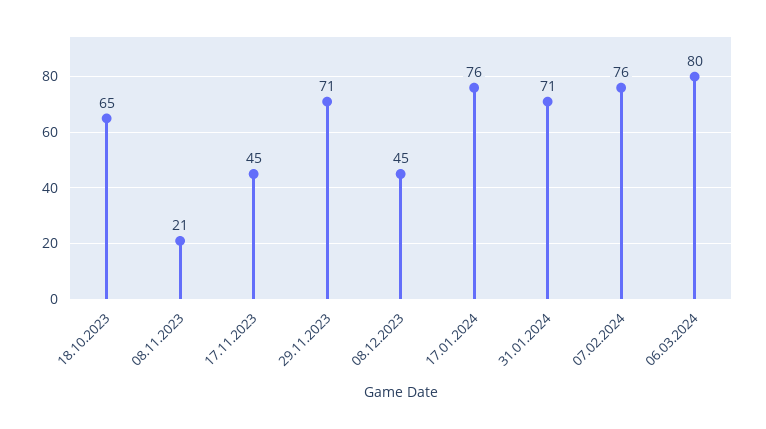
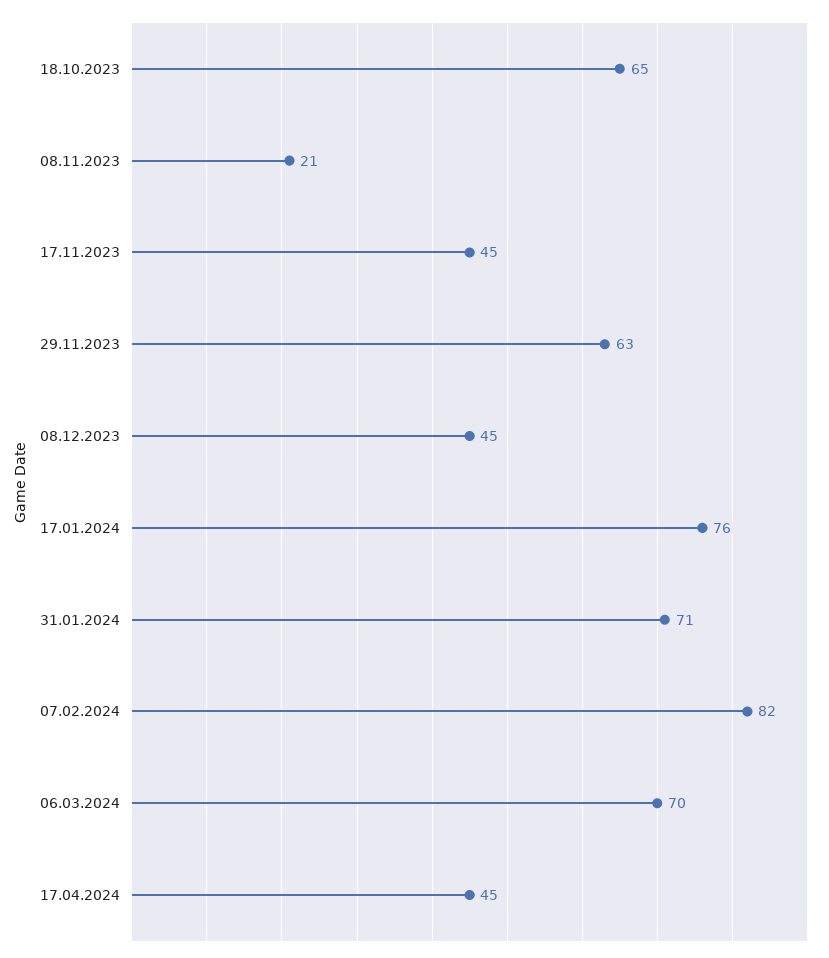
29.11.2023: 71 -> 63
07.02.2024: 76 -> 82
06.03.2024: 80 -> 70
17.04.2024: none -> 45

